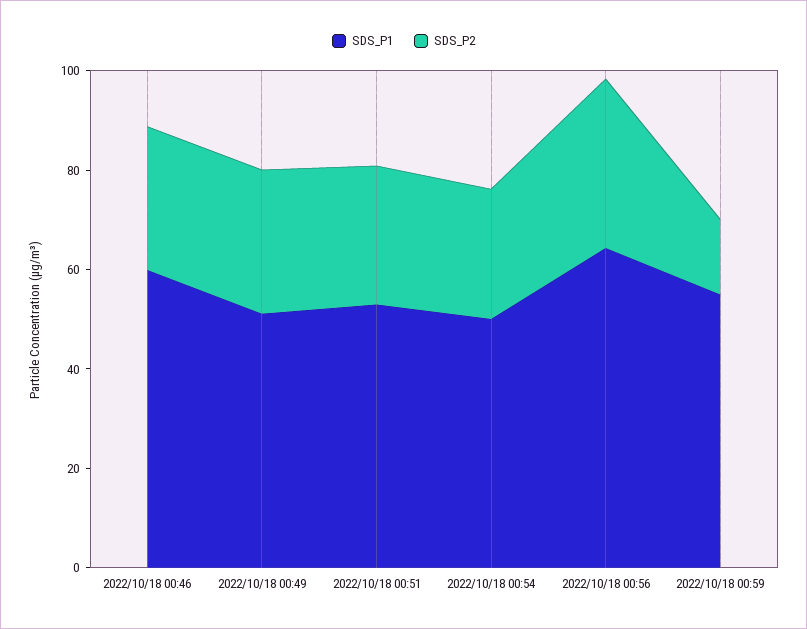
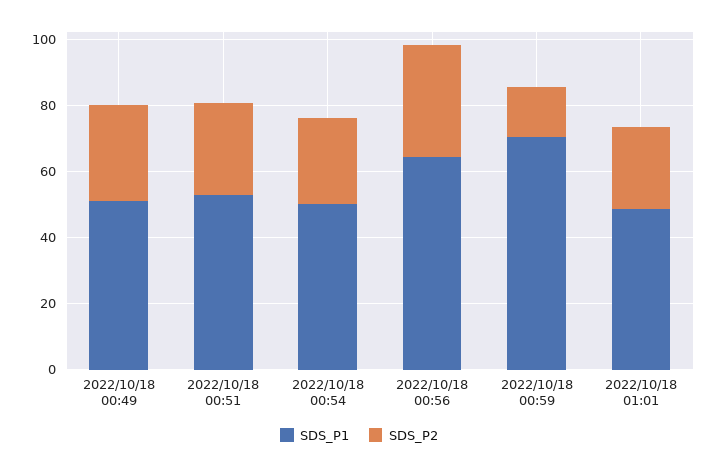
SDS_P1, 2022/10/18 00:46: 60 -> none
SDS_P2, 2022/10/18 00:46: 30 -> none
SDS_P1, 2022/10/18 00:59: 55 -> 70
SDS_P1, 2022/10/18 01:01: none -> 50
SDS_P2, 2022/10/18 01:01: none -> 25

